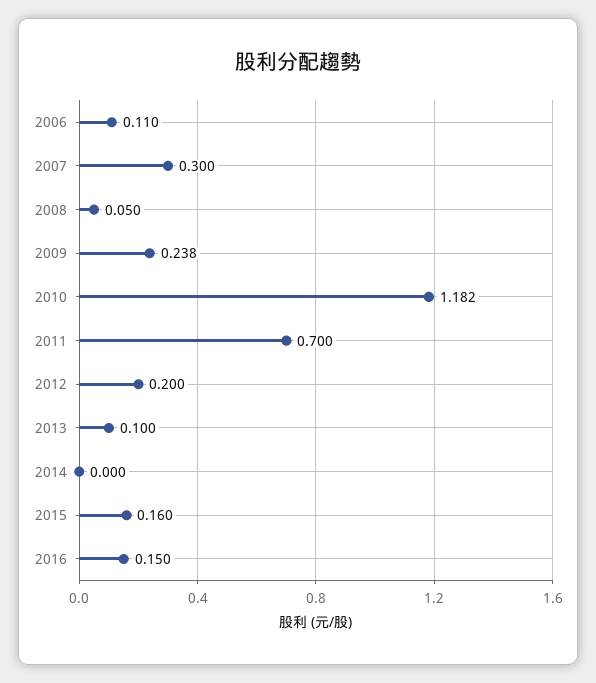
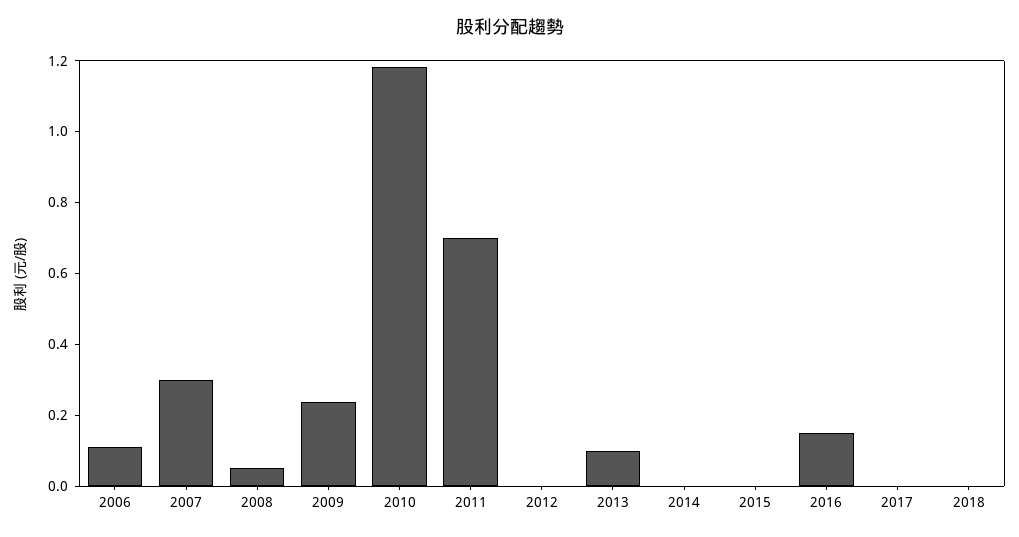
2012: 0.2 -> 0
2015: 0.16 -> 0
2017: none -> 0
2018: none -> 0

